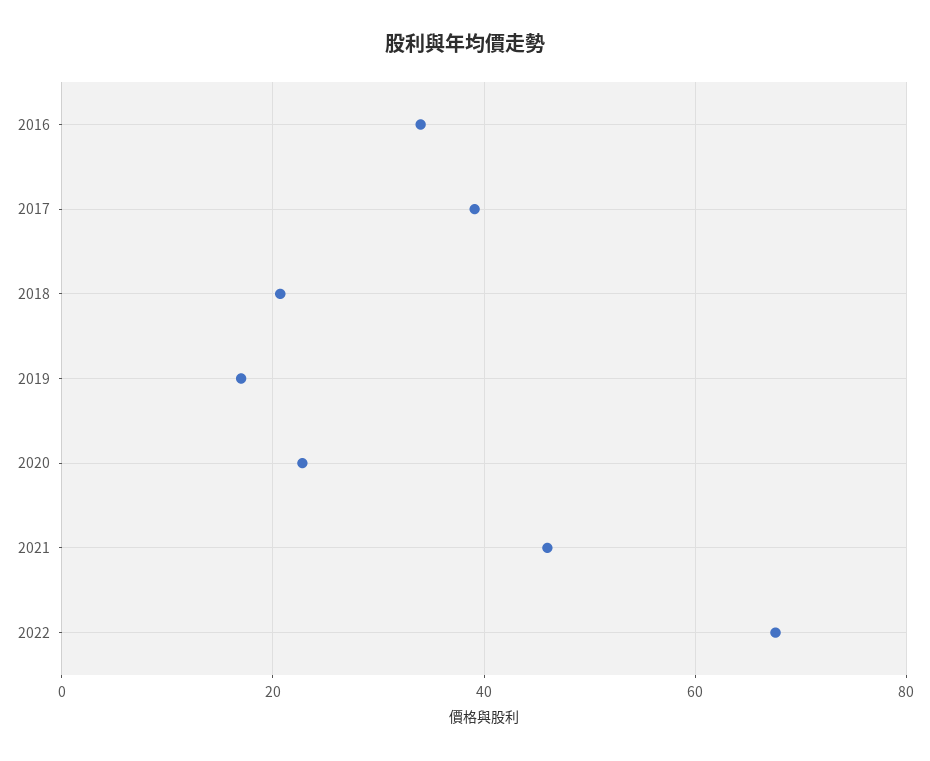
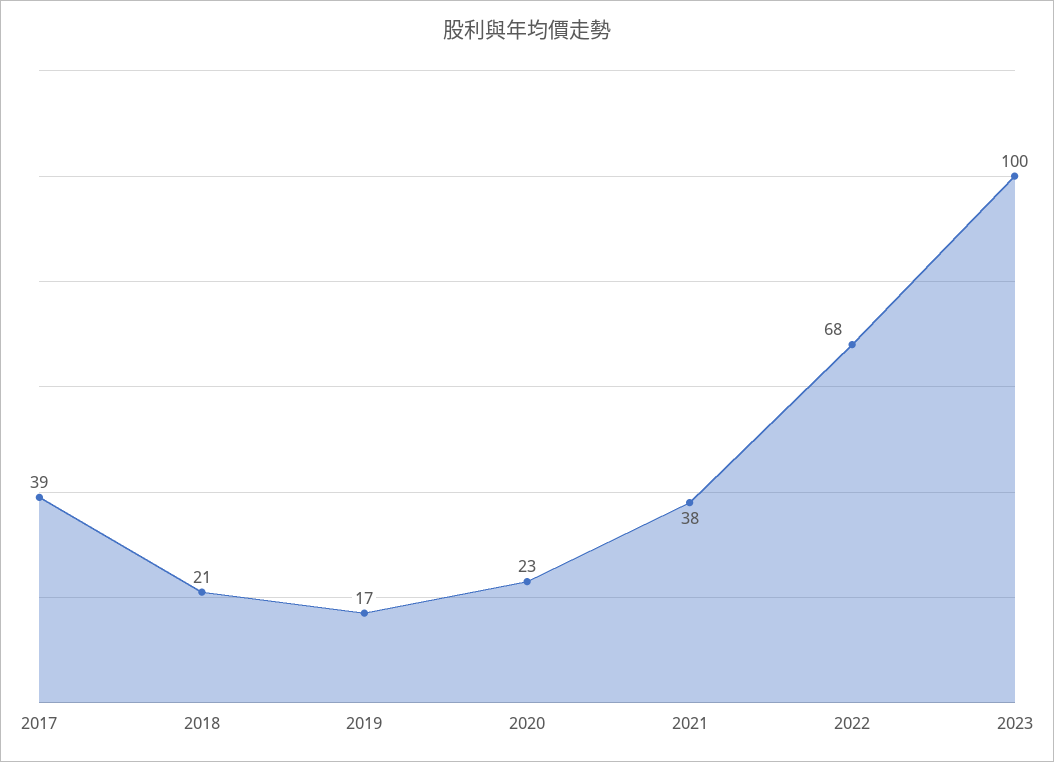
2016: 34 -> none
2021: 46 -> 38
2023: none -> 100

